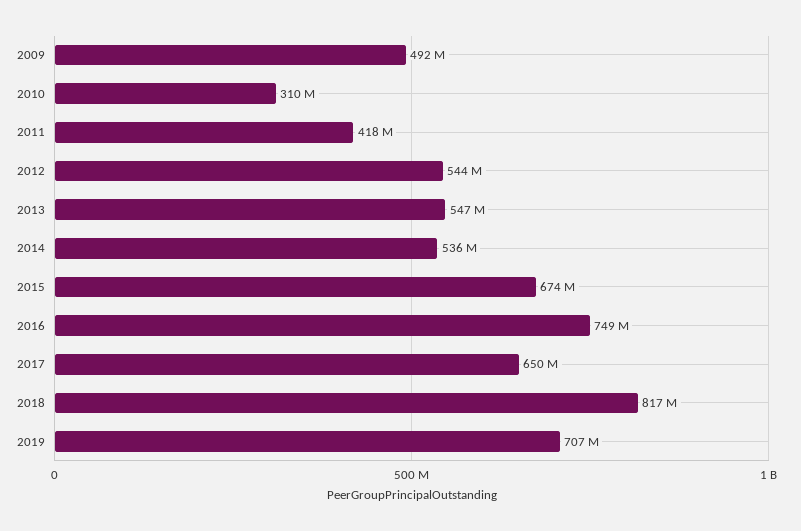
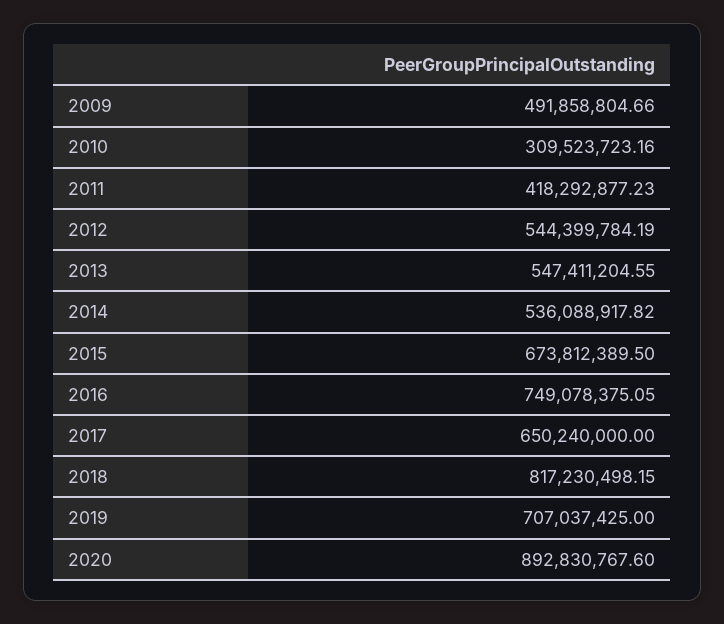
2020: none -> 892830767.6

